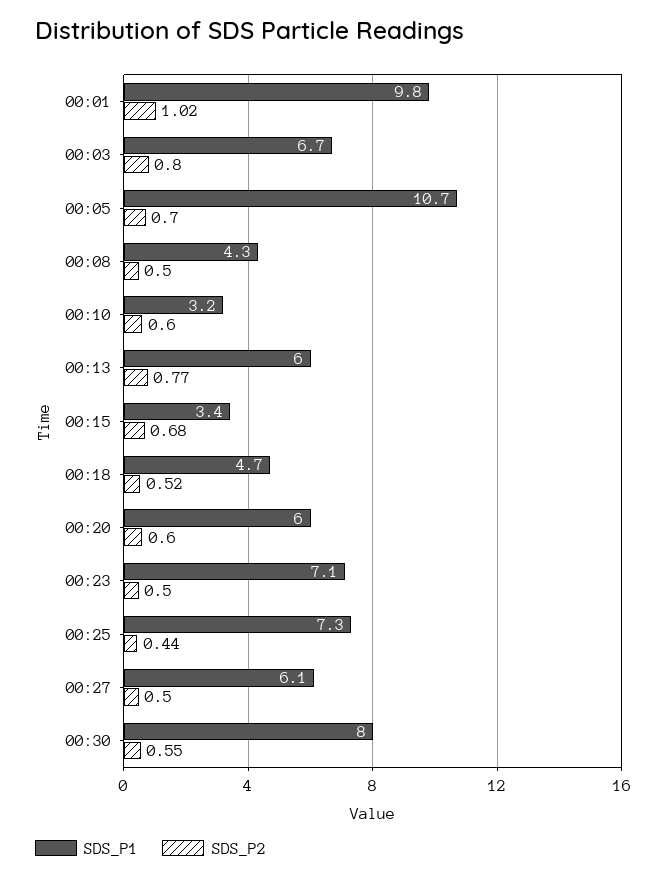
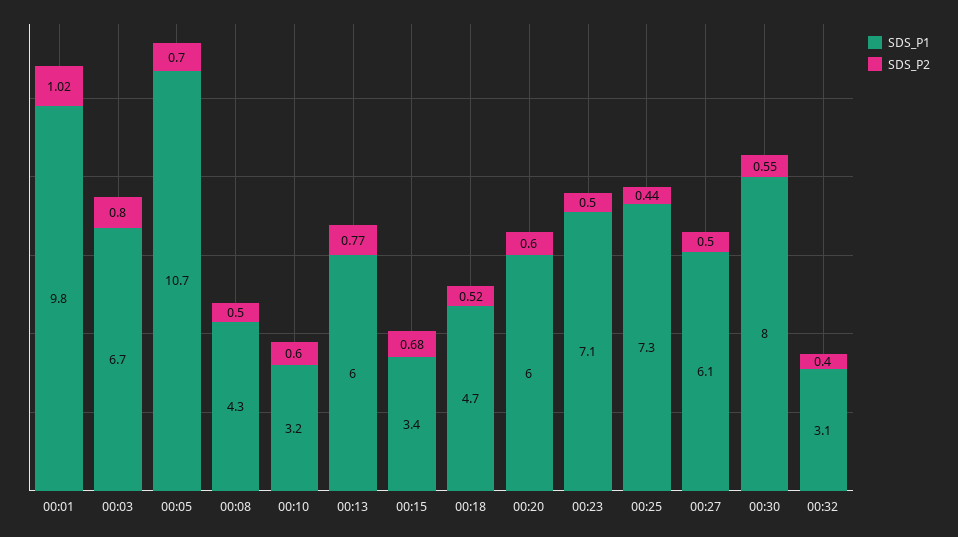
SDS_P1, 00:32: none -> 3.1
SDS_P2, 00:32: none -> 0.4

